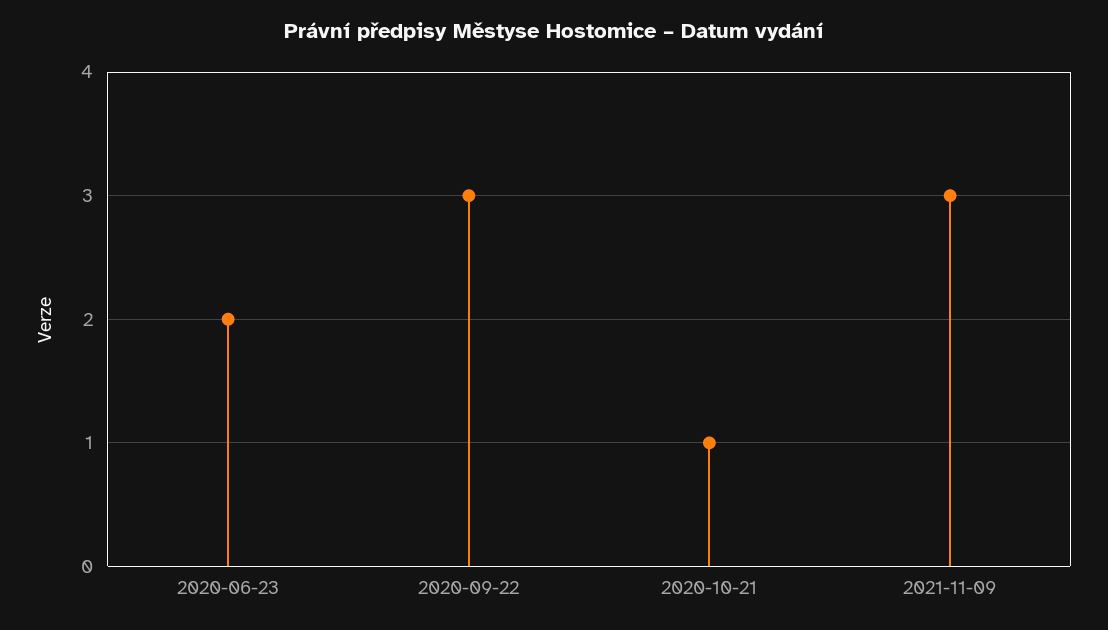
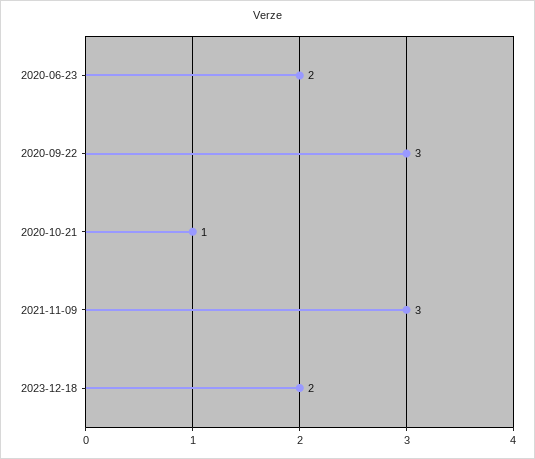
2023-12-18: none -> 2

